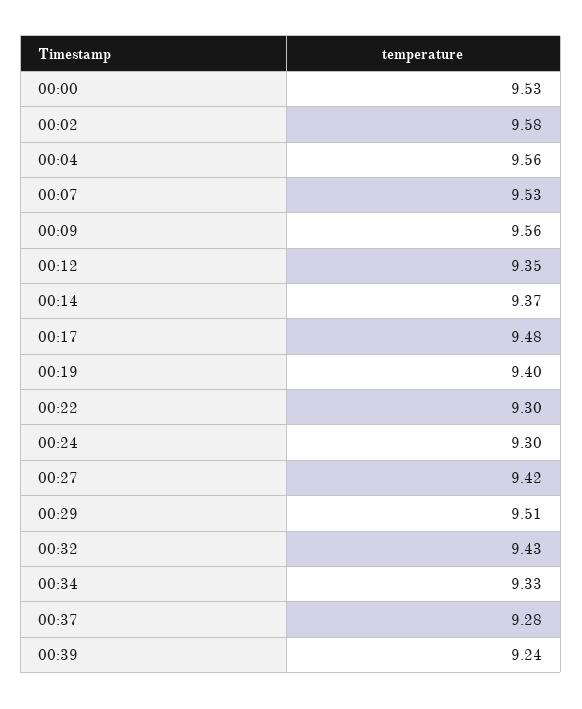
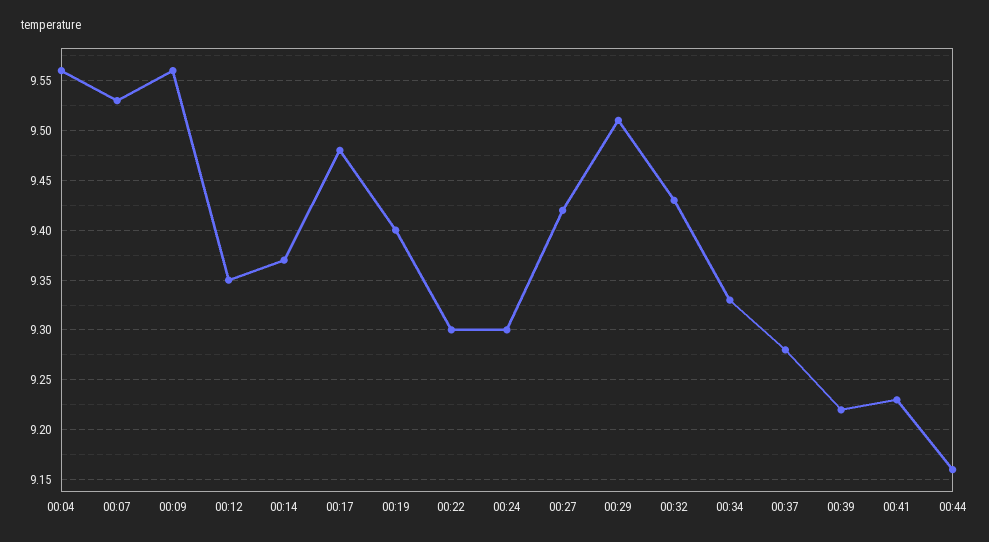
00:00: 9.53 -> none
00:02: 9.58 -> none
00:39: 9.24 -> 9.22
00:41: none -> 9.23
00:44: none -> 9.16

